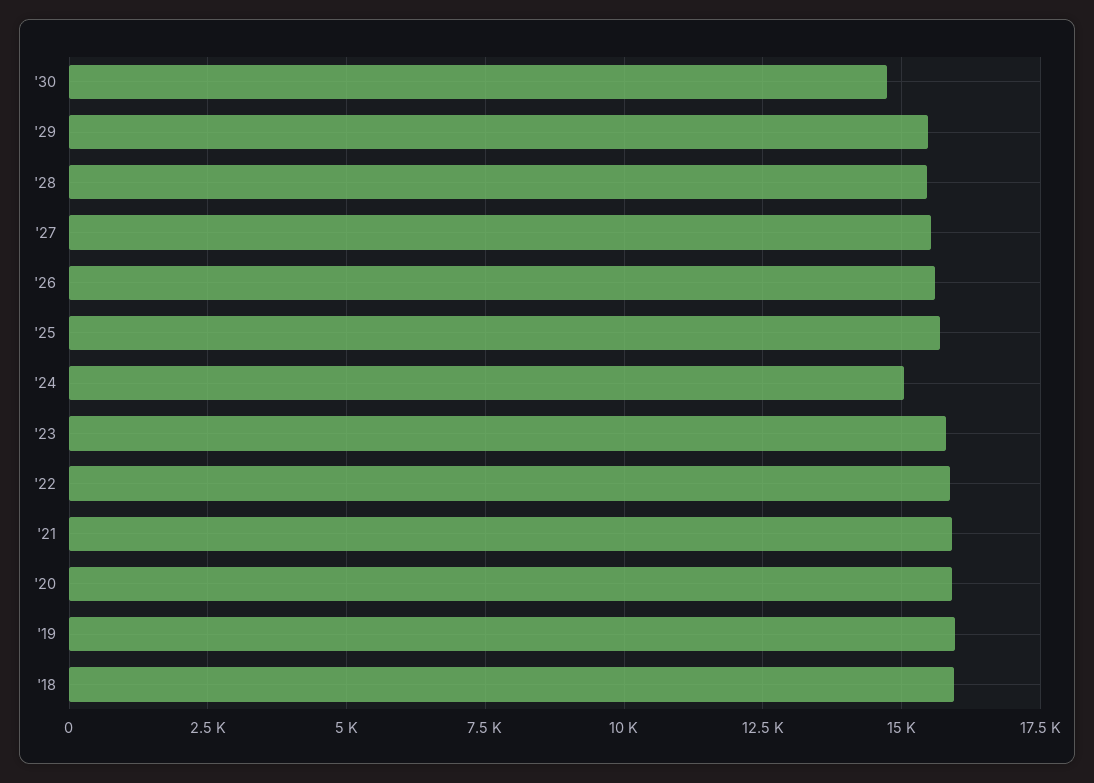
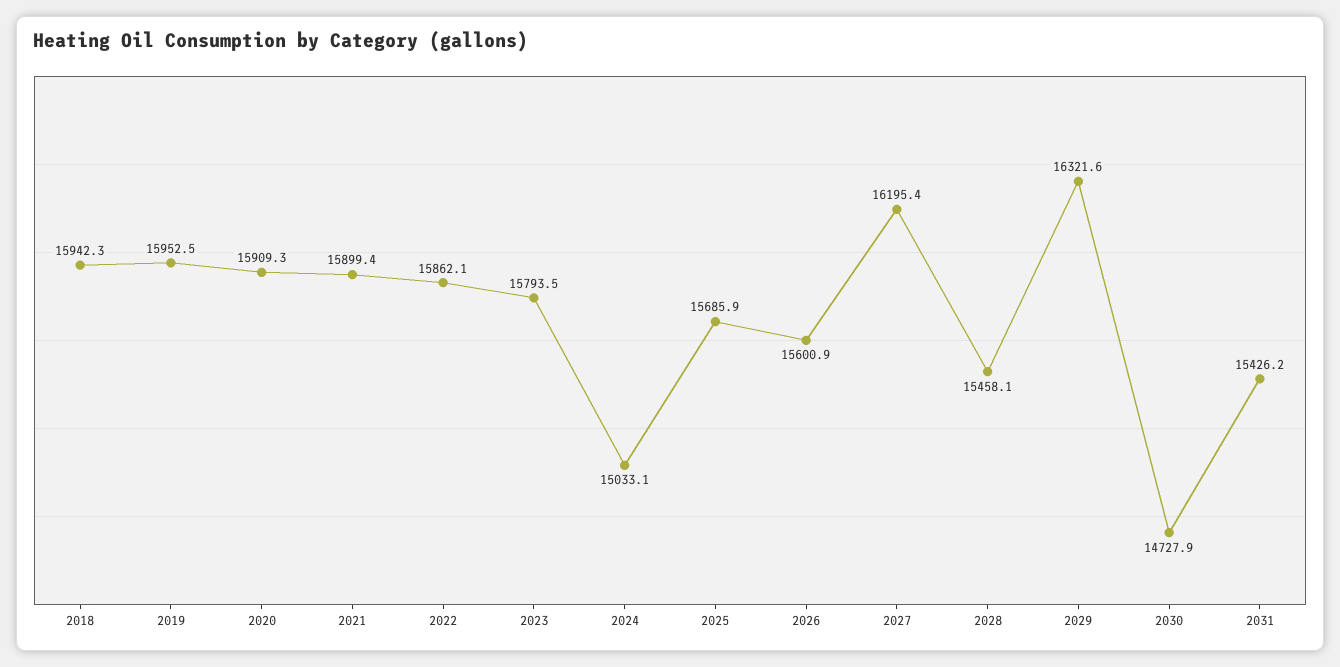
'29: 15500 -> 16321.6
'27: 15500 -> 16195.4
2031: none -> 15426.2

